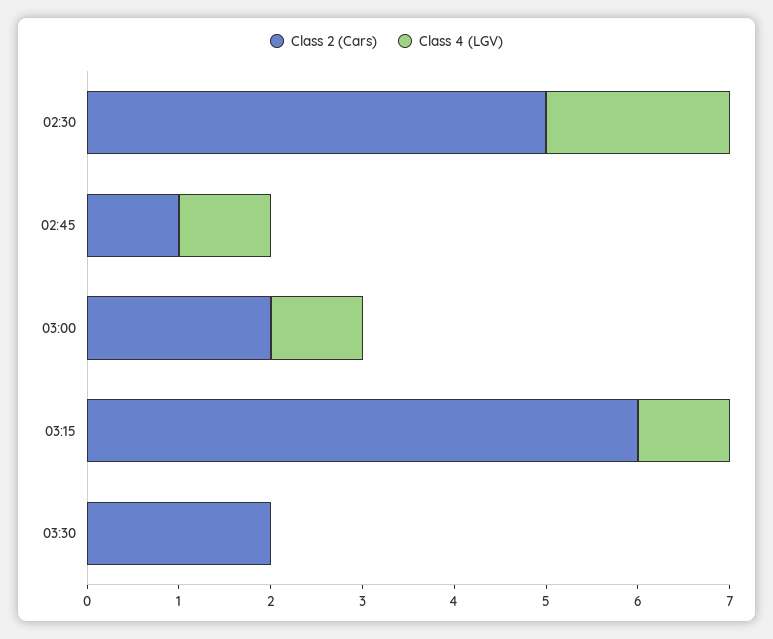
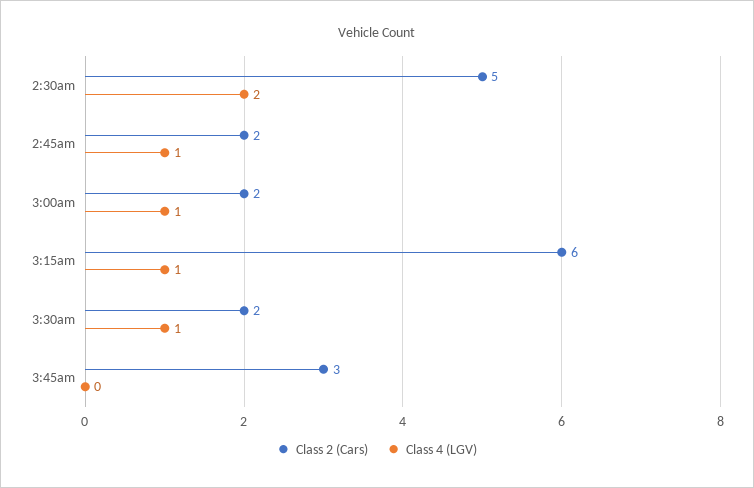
Class 2 (Cars), 02:45: 1 -> 2
Class 4 (LGV), 03:30: 0 -> 1
Class 2 (Cars), 3:45am: none -> 3
Class 4 (LGV), 3:45am: none -> 0

